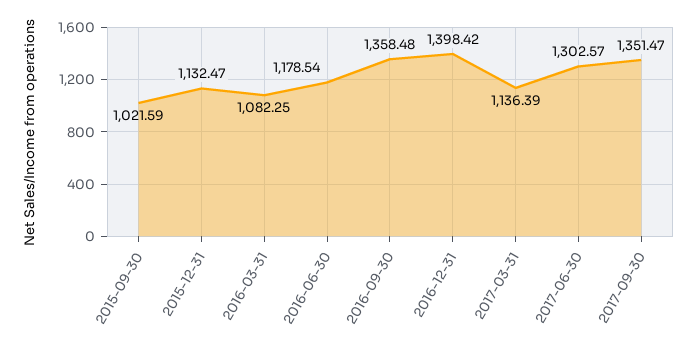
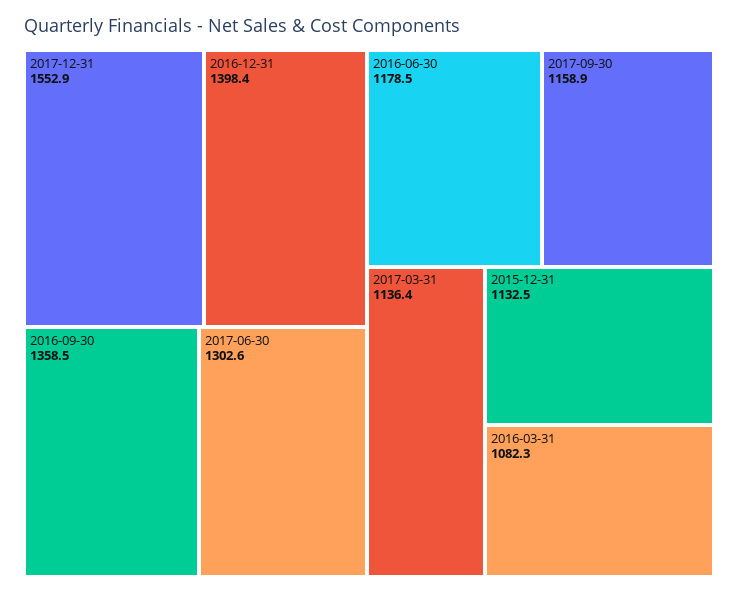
2015-09-30: 1021.59 -> none
2017-09-30: 1351.47 -> 1158.9
2017-12-31: none -> 1552.9

